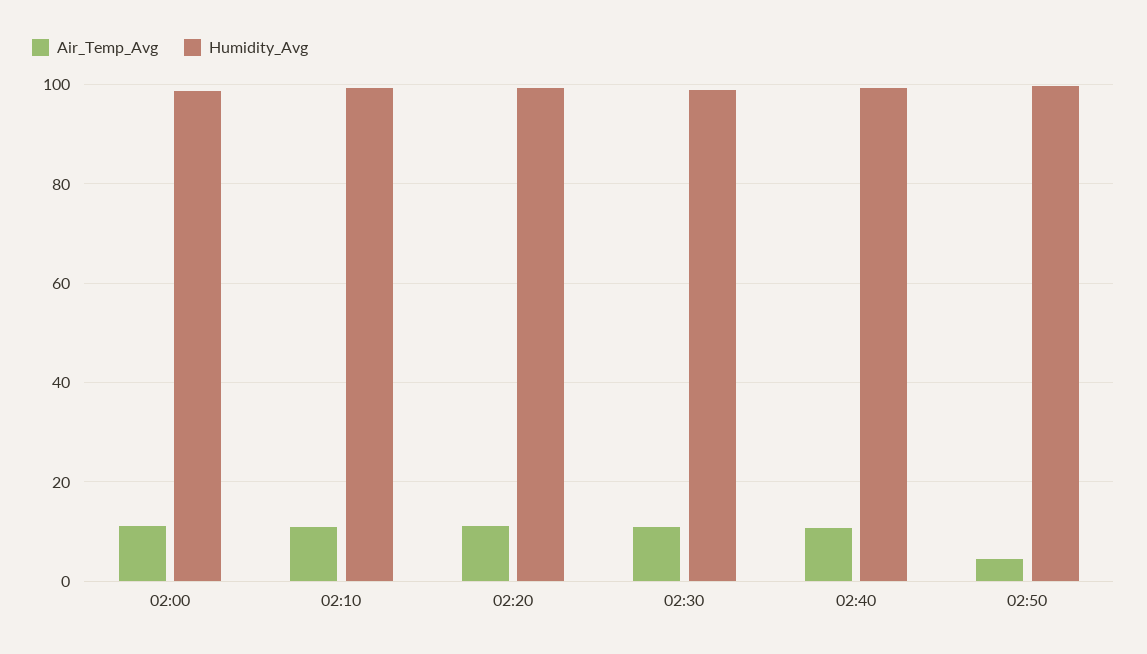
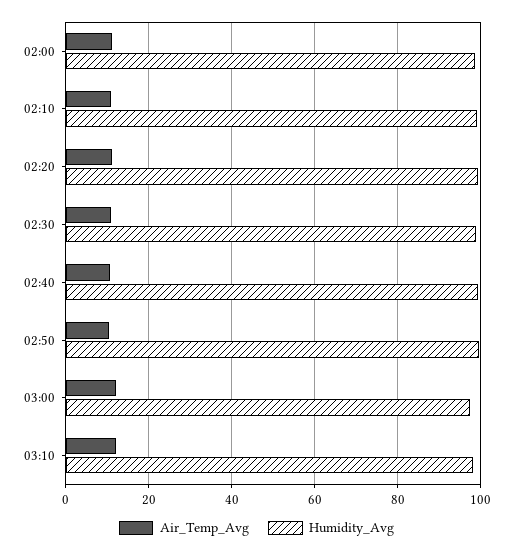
Air_Temp_Avg, 02:50: 4 -> 10
Air_Temp_Avg, 03:00: none -> 12
Humidity_Avg, 03:00: none -> 98
Air_Temp_Avg, 03:10: none -> 12
Humidity_Avg, 03:10: none -> 98

